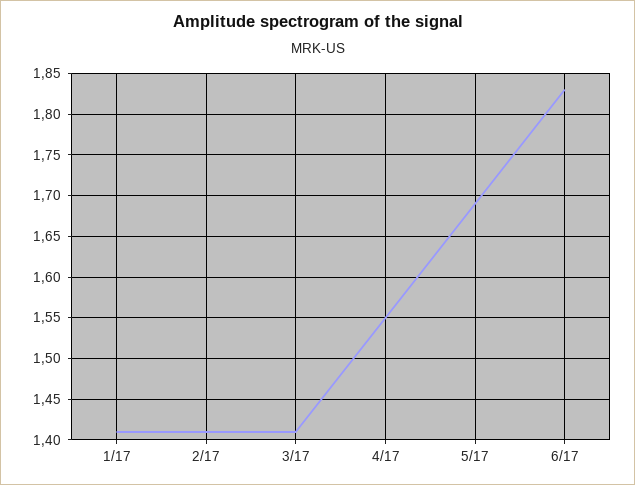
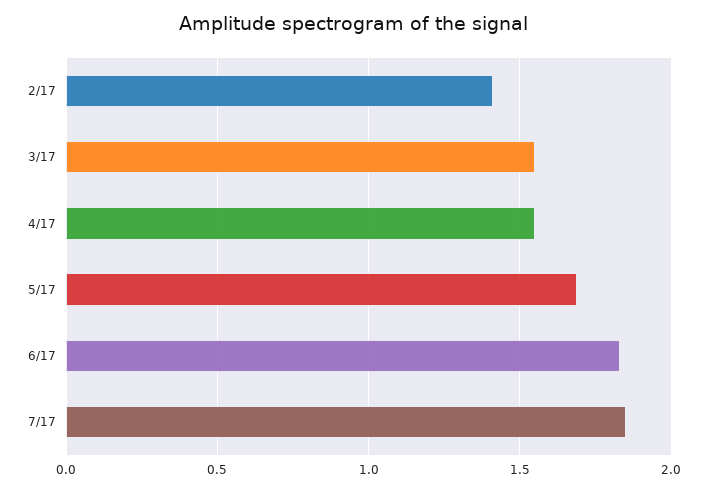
1/17: 1.41 -> none
3/17: 1.41 -> 1.55
7/17: none -> 1.85

